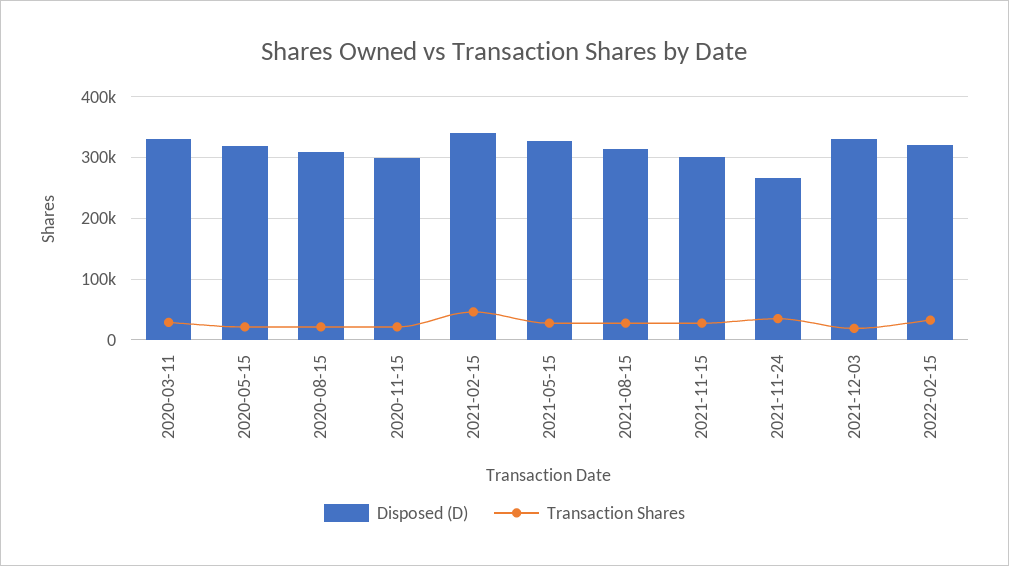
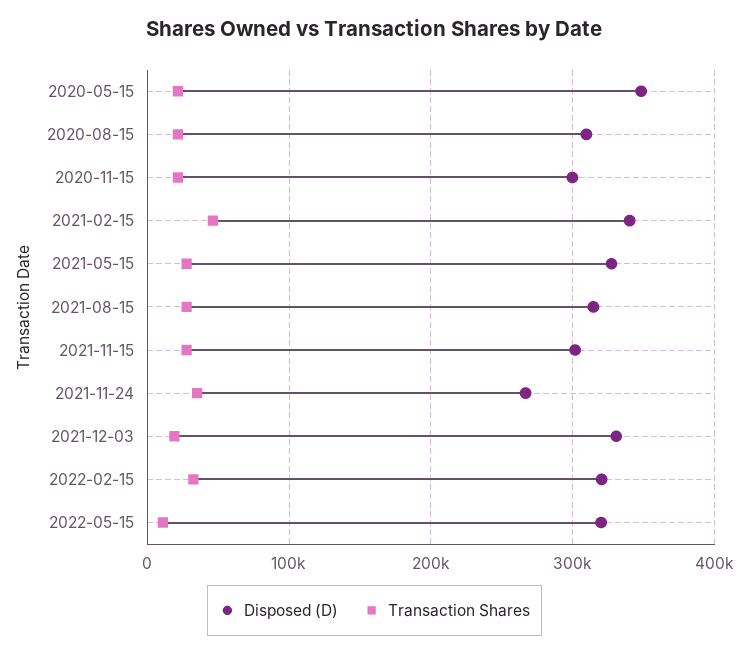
Disposed (D), 2020-03-11: 330000 -> none
Transaction Shares, 2020-03-11: 30000 -> none
Disposed (D), 2020-05-15: 320000 -> 350000
Disposed (D), 2022-05-15: none -> 320000
Transaction Shares, 2022-05-15: none -> 10000

